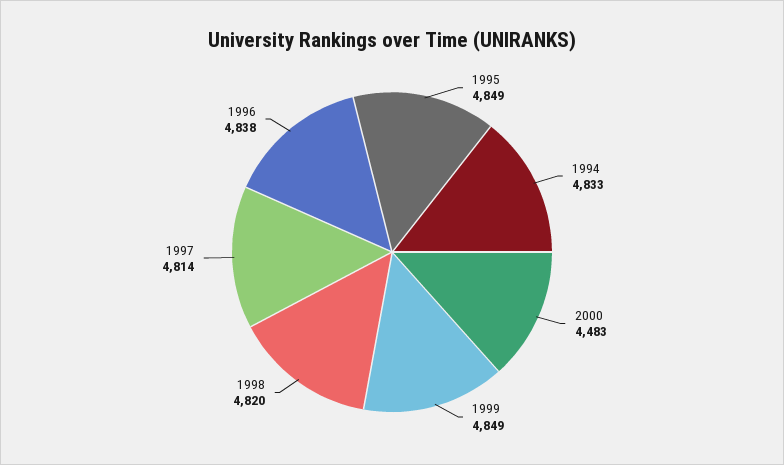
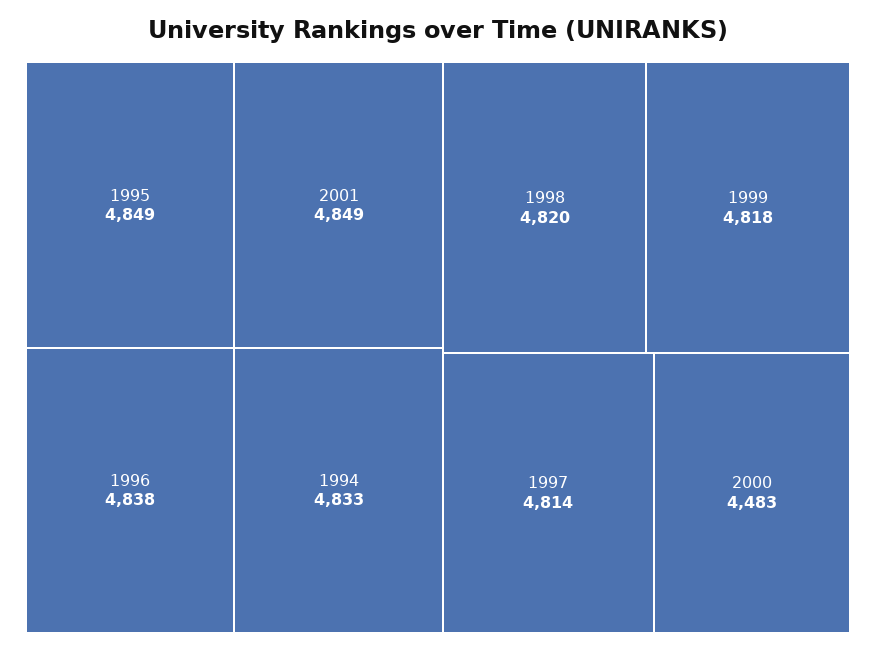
1999: 4849 -> 4818
2001: none -> 4849

